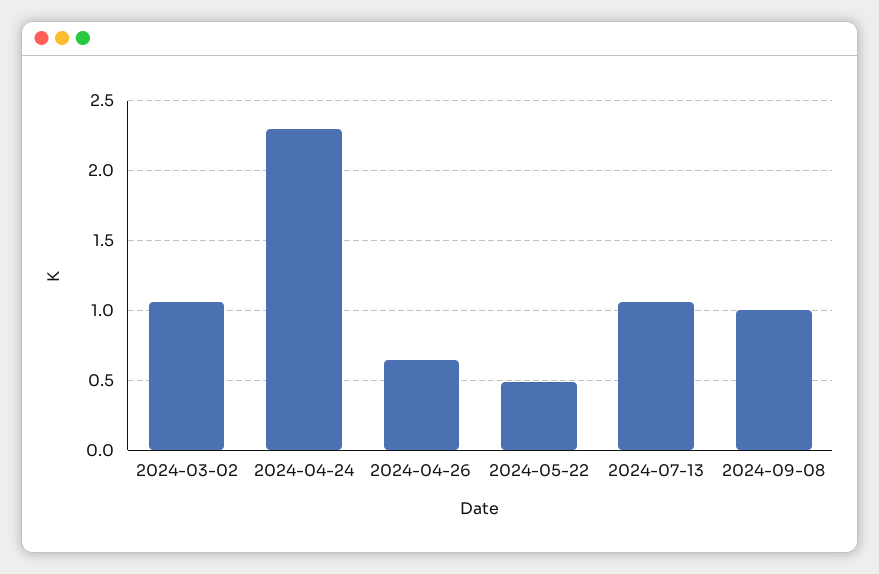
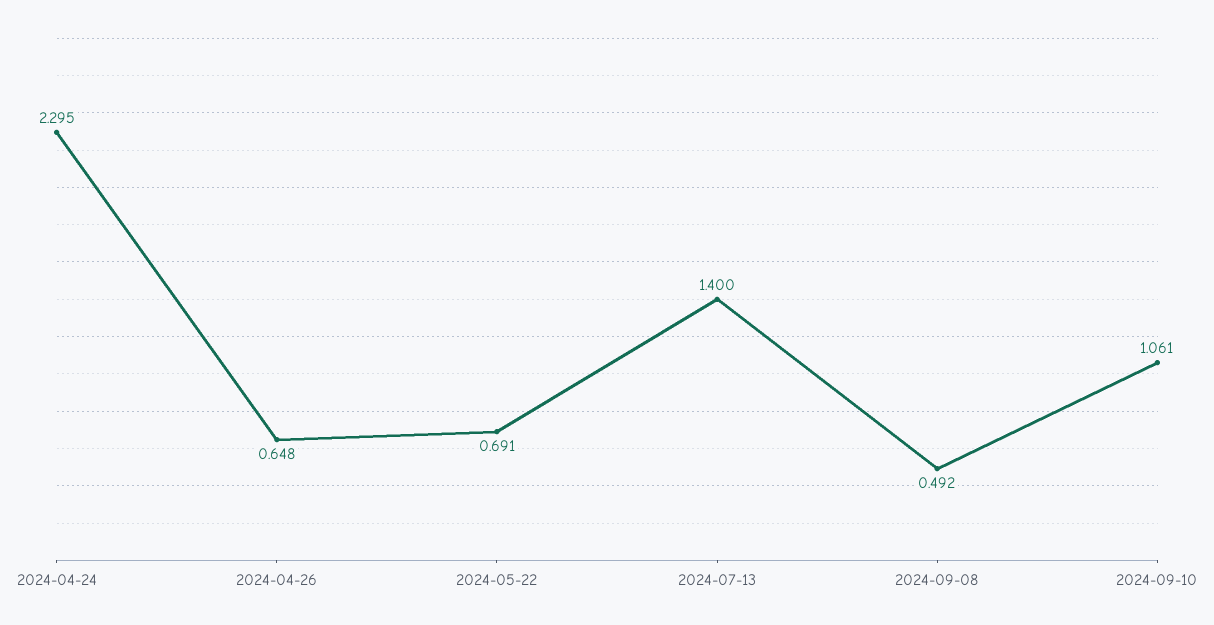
2024-03-02: 1.05 -> none
2024-05-22: 0.5 -> 0.691
2024-07-13: 1.05 -> 1.4
2024-09-08: 1 -> 0.492
2024-09-10: none -> 1.061

